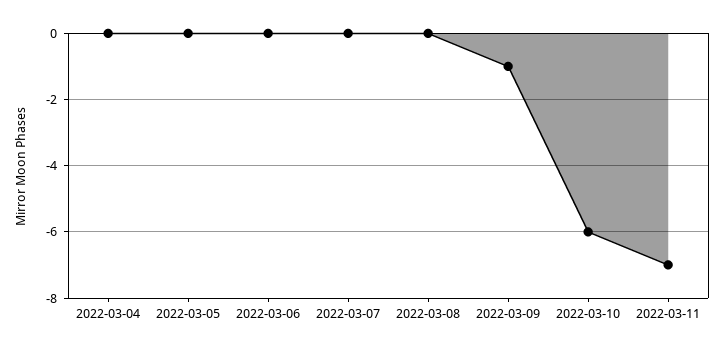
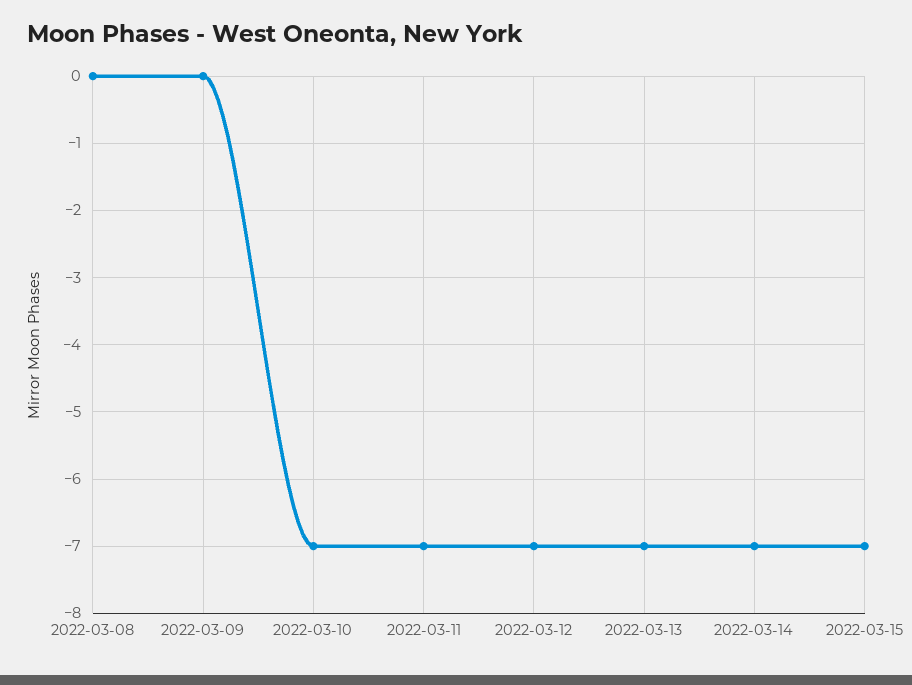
2022-03-04: 0 -> none
2022-03-05: 0 -> none
2022-03-06: 0 -> none
2022-03-07: 0 -> none
2022-03-09: -1 -> 0
2022-03-10: -6 -> -7
2022-03-12: none -> -7
2022-03-13: none -> -7
2022-03-14: none -> -7
2022-03-15: none -> -7

